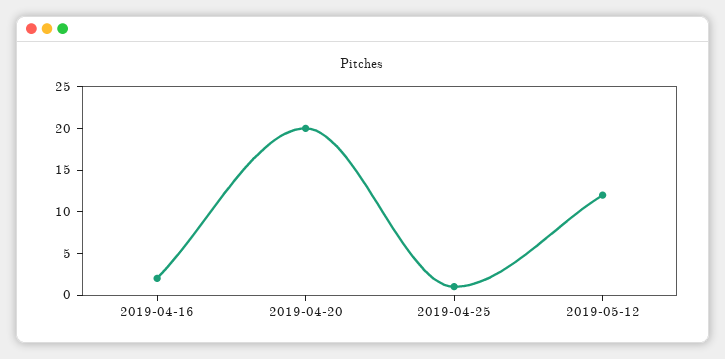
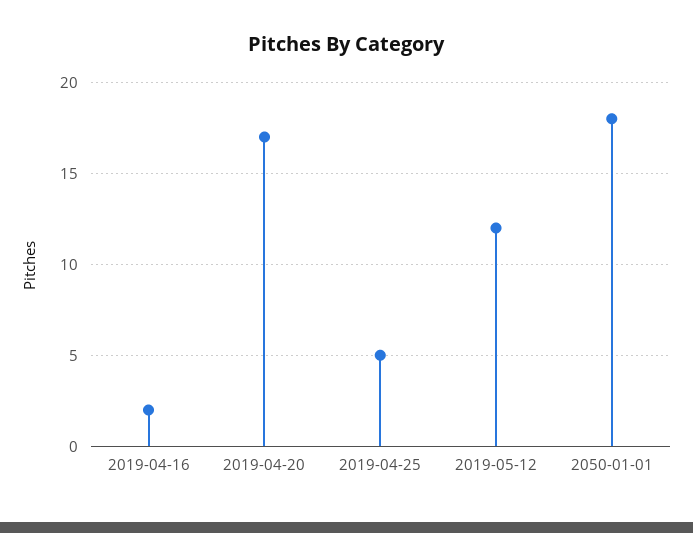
2019-04-20: 20 -> 17
2019-04-25: 1 -> 5
2050-01-01: none -> 18

